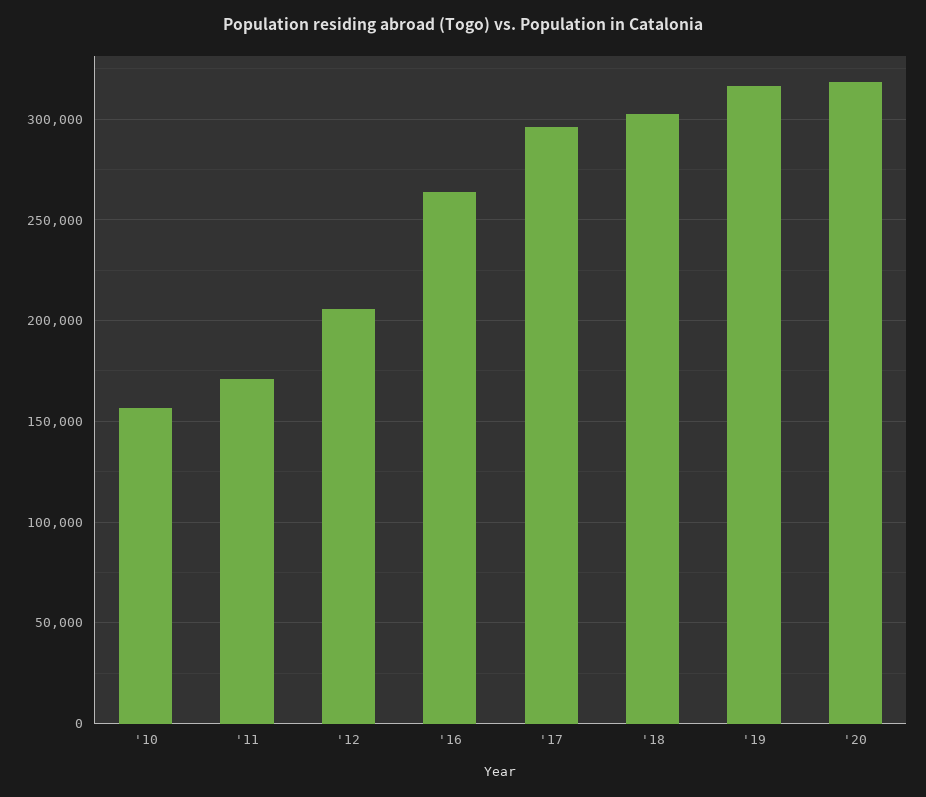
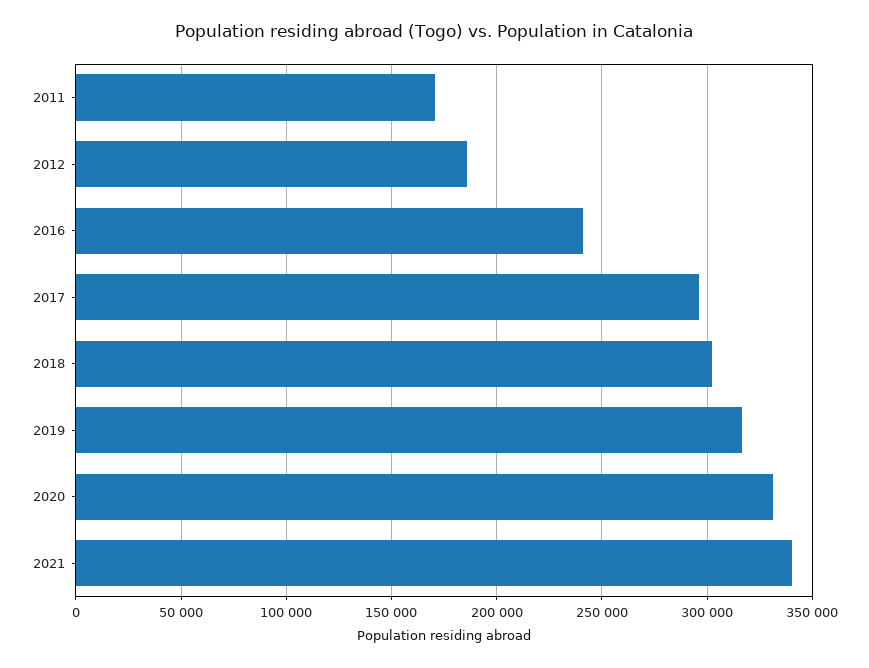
'10: 155000 -> none
'12: 205000 -> 185000
'16: 265000 -> 240000
'20: 320000 -> 330000
2021: none -> 340000

